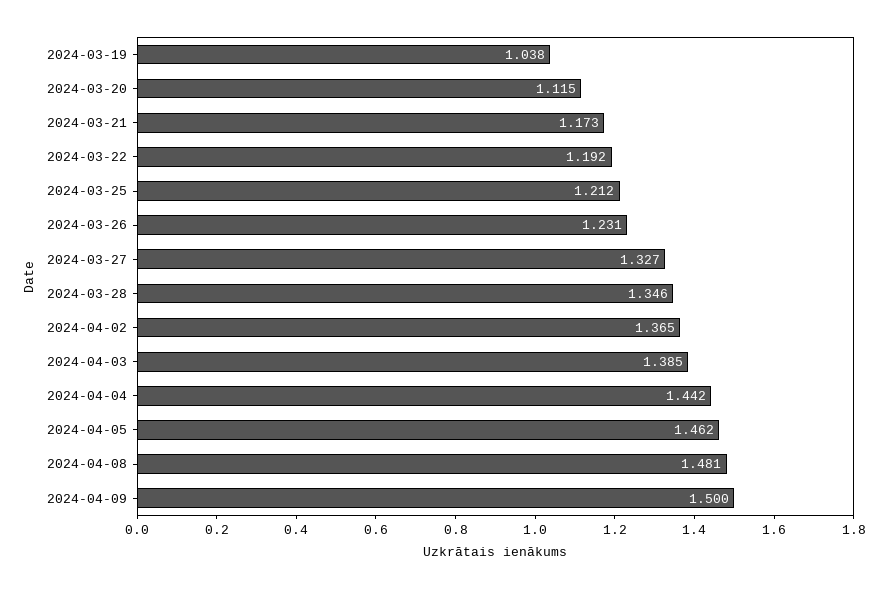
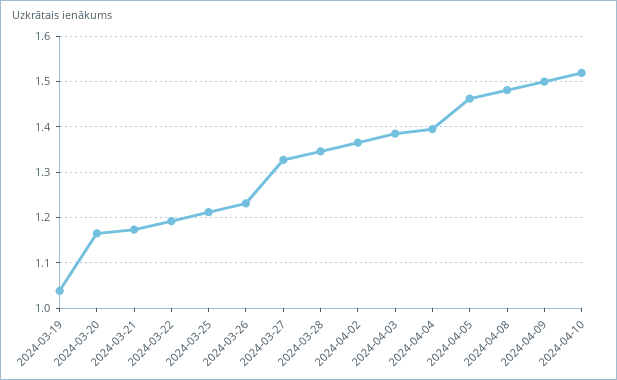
2024-03-20: 1.115 -> 1.16
2024-04-04: 1.442 -> 1.4
2024-04-10: none -> 1.52

